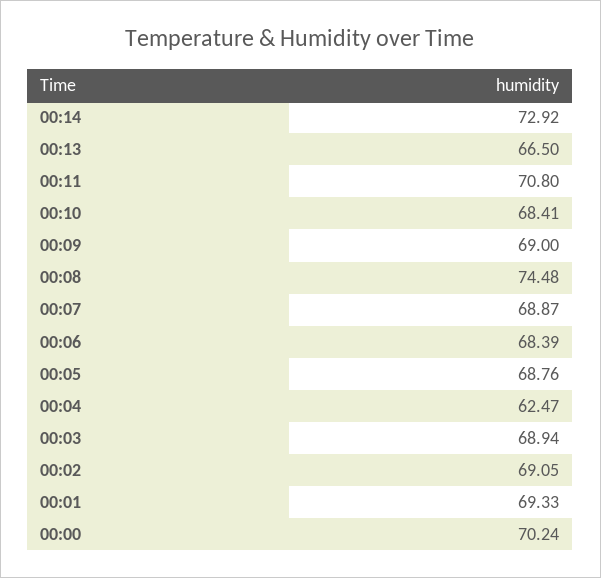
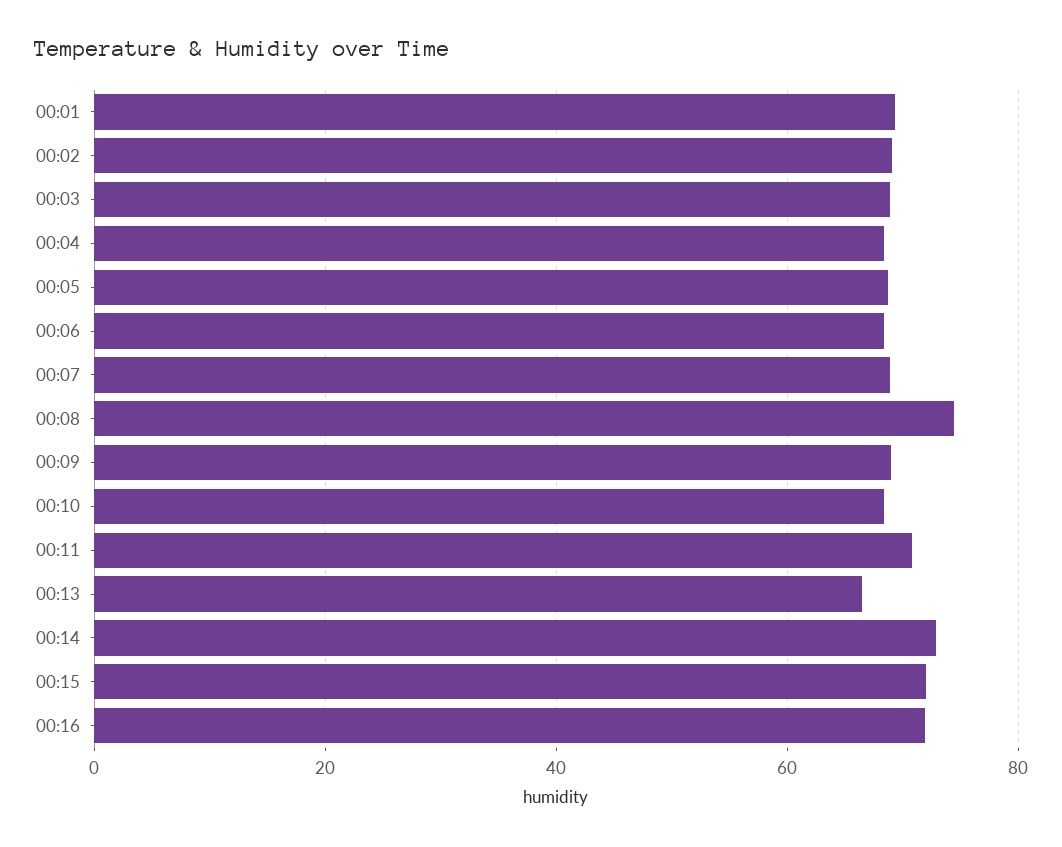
00:04: 62.47 -> 68
00:00: 70.24 -> none
00:15: none -> 72
00:16: none -> 72

